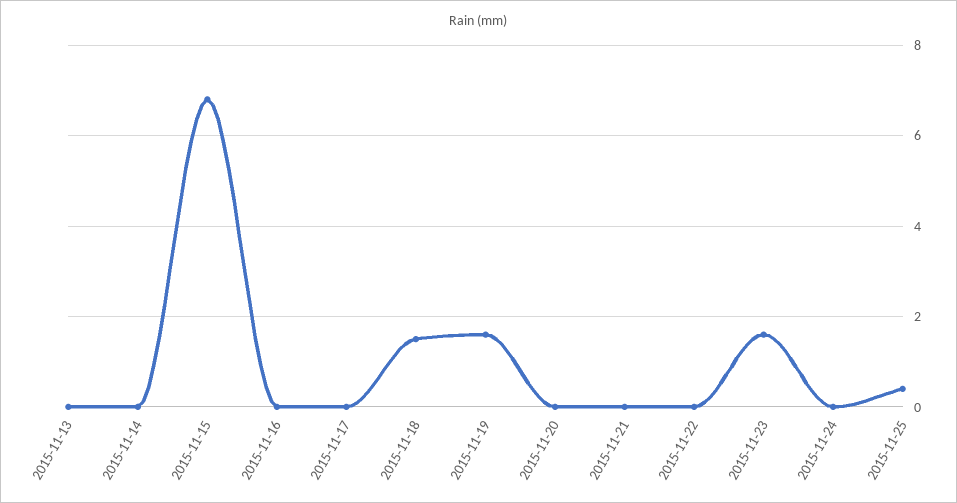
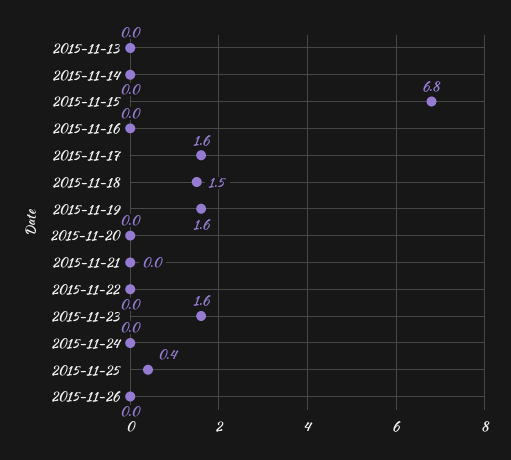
2015-11-17: 0 -> 1.6
2015-11-26: none -> 0

